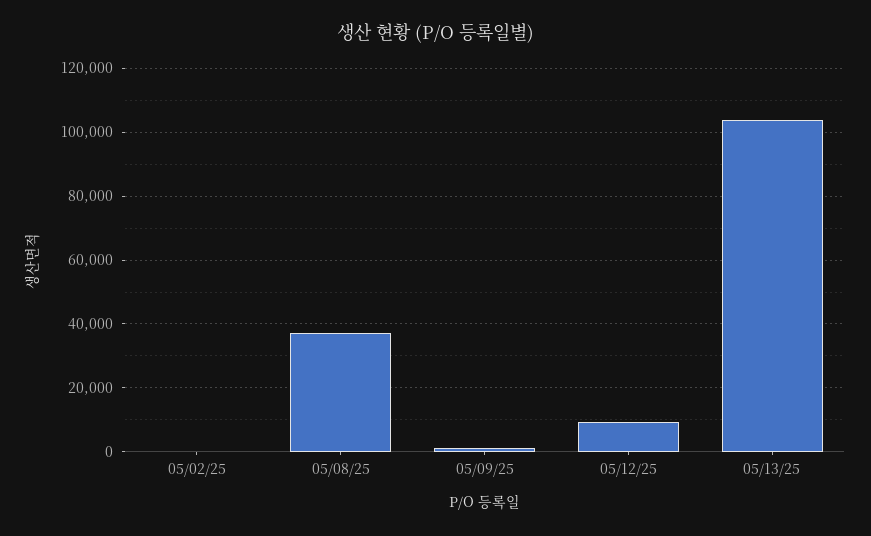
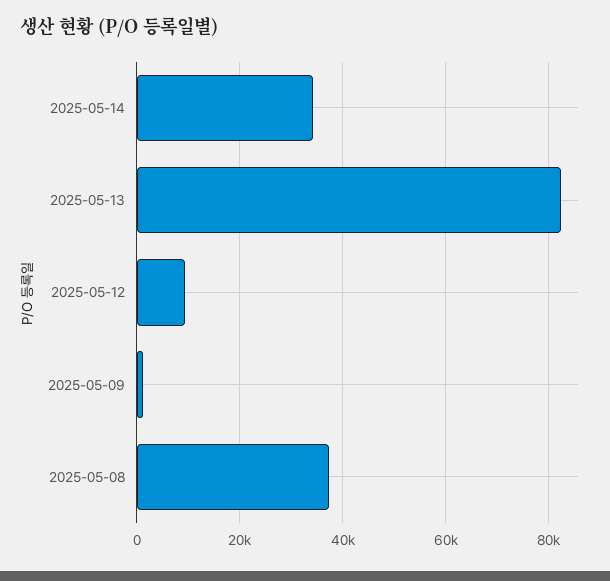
05/02/25: 0 -> none
05/13/25: 104000 -> 82000
2025-05-14: none -> 34000

